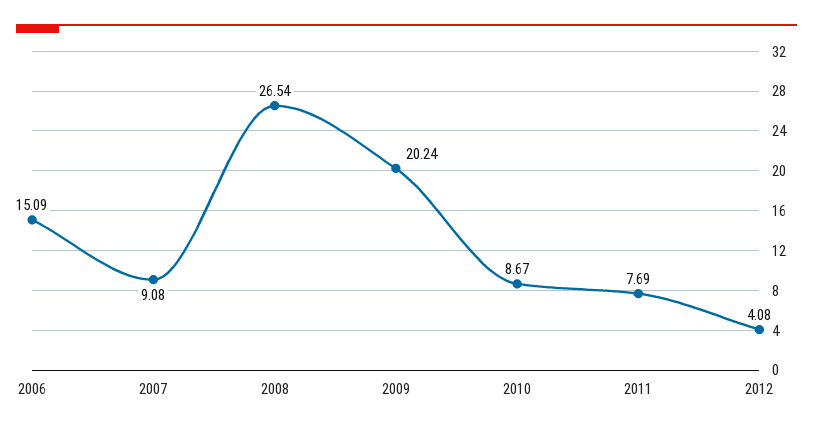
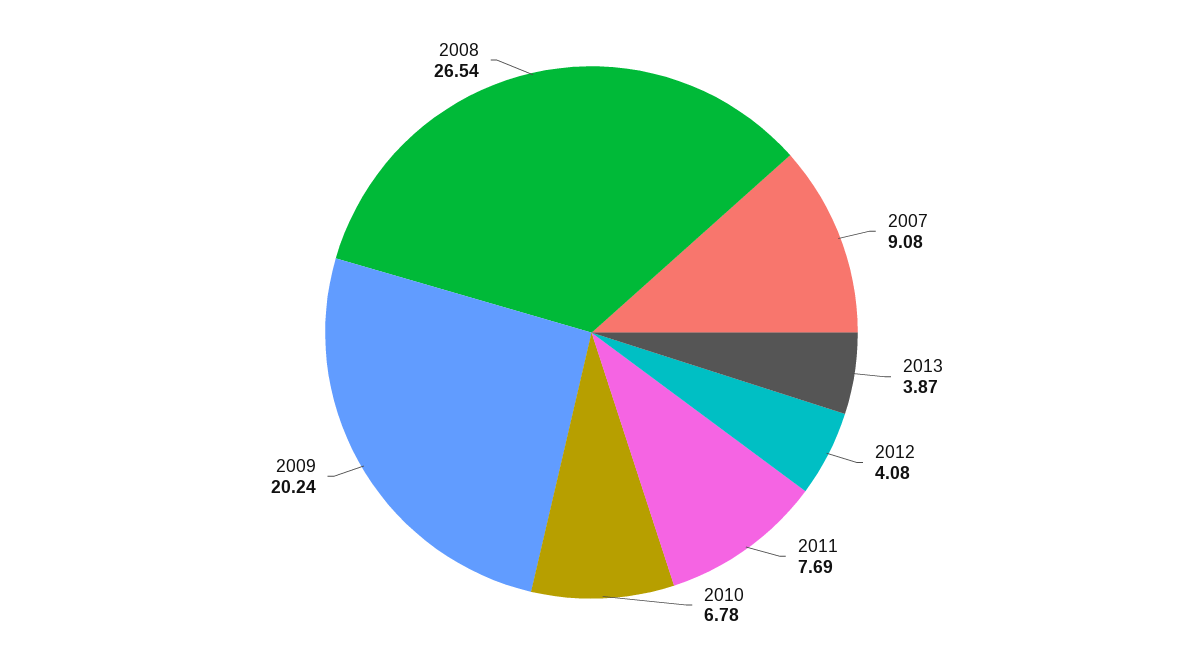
2006: 15.09 -> none
2010: 8.67 -> 6.78
2013: none -> 3.87

